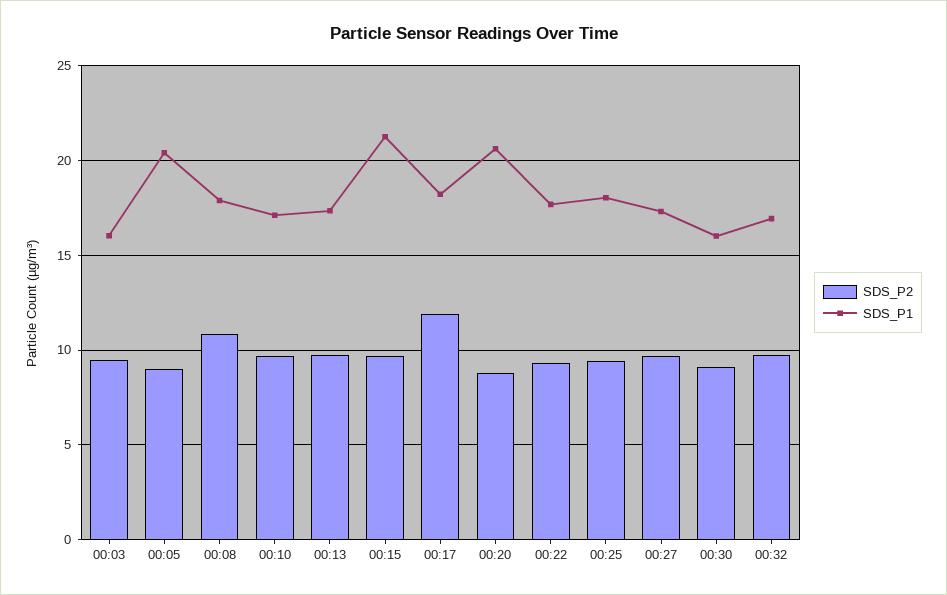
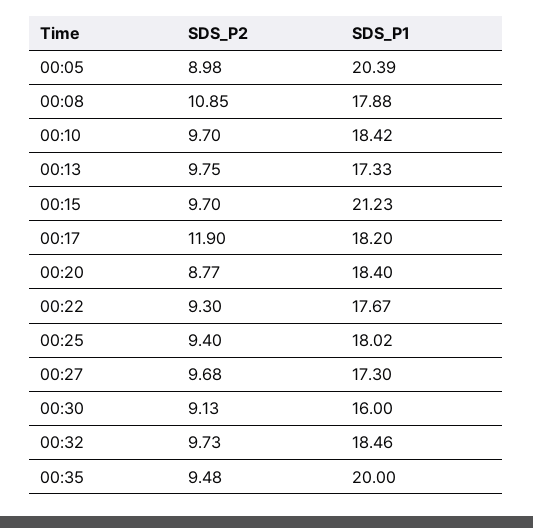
SDS_P2, 00:03: 9.5 -> none
SDS_P1, 00:03: 16 -> none
SDS_P1, 00:10: 17 -> 18.42
SDS_P1, 00:20: 20.5 -> 18.4
SDS_P1, 00:32: 17 -> 18.46
SDS_P2, 00:35: none -> 9.48
SDS_P1, 00:35: none -> 20

